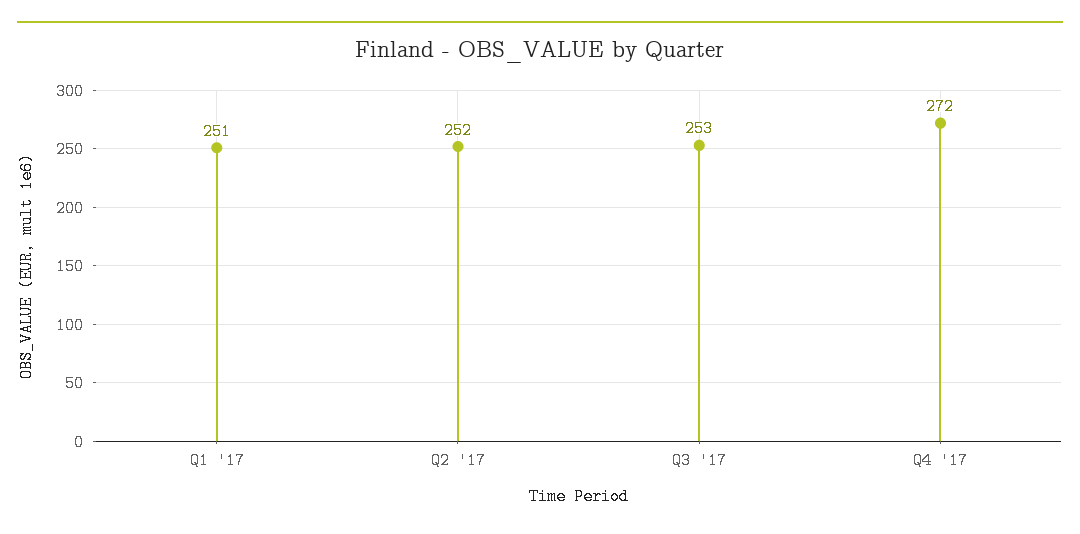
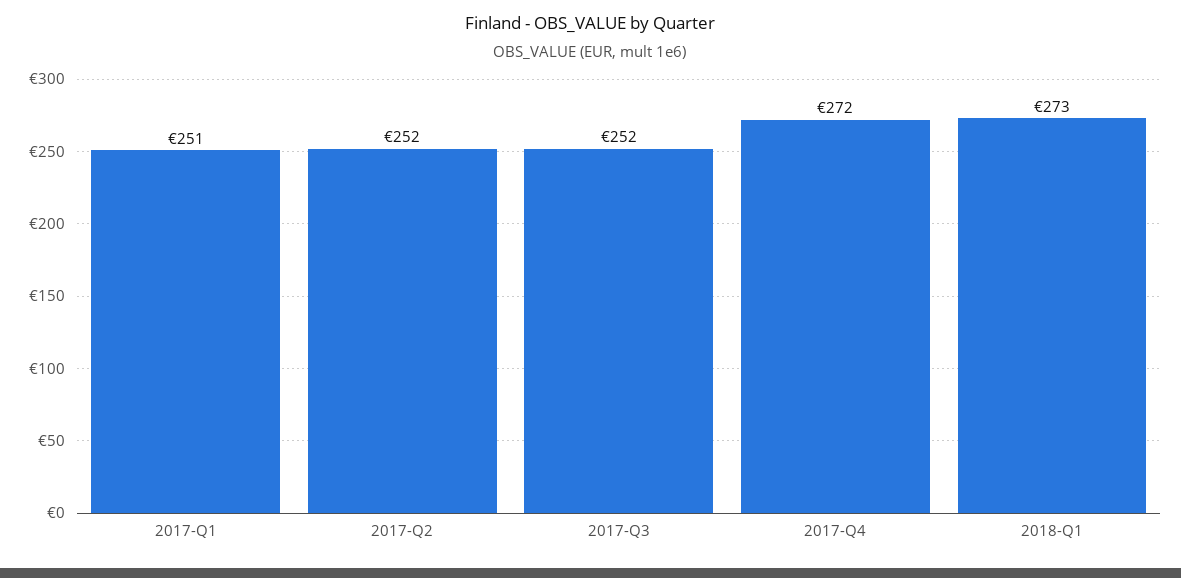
Q3 '17: 253 -> 252
2018-Q1: none -> 273

